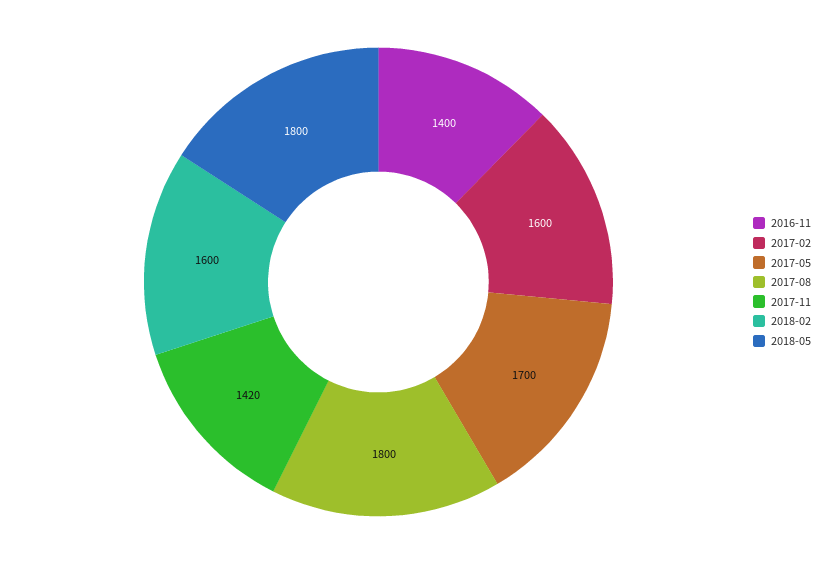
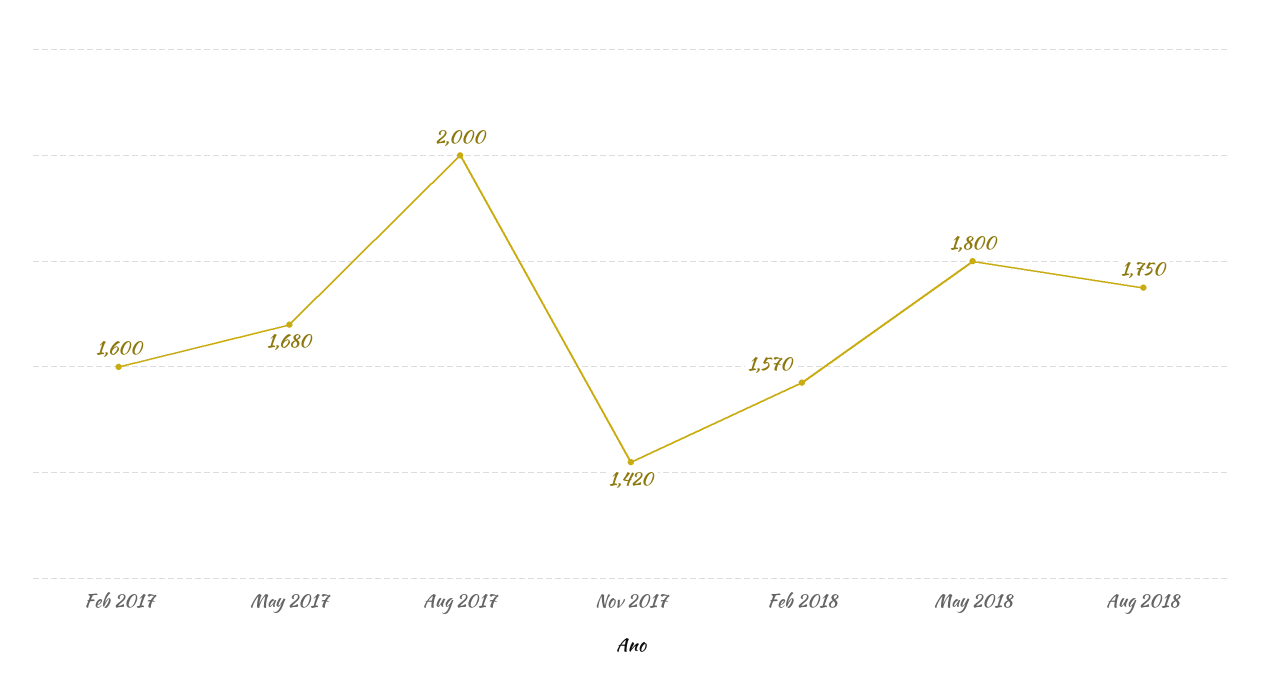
2016-11: 1400 -> none
2017-05: 1700 -> 1680
2017-08: 1800 -> 2000
2018-02: 1600 -> 1570
Aug 2018: none -> 1750

